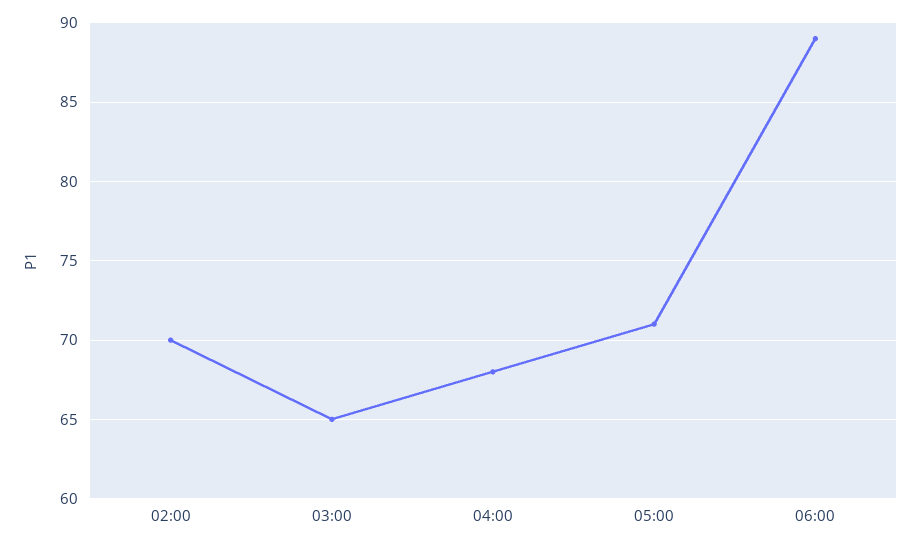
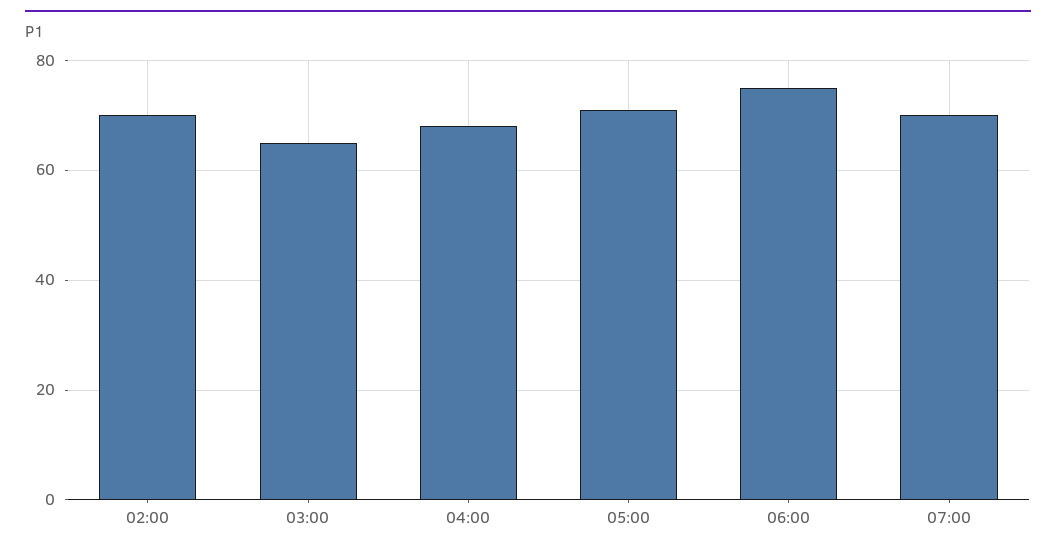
06:00: 89 -> 75
07:00: none -> 70

